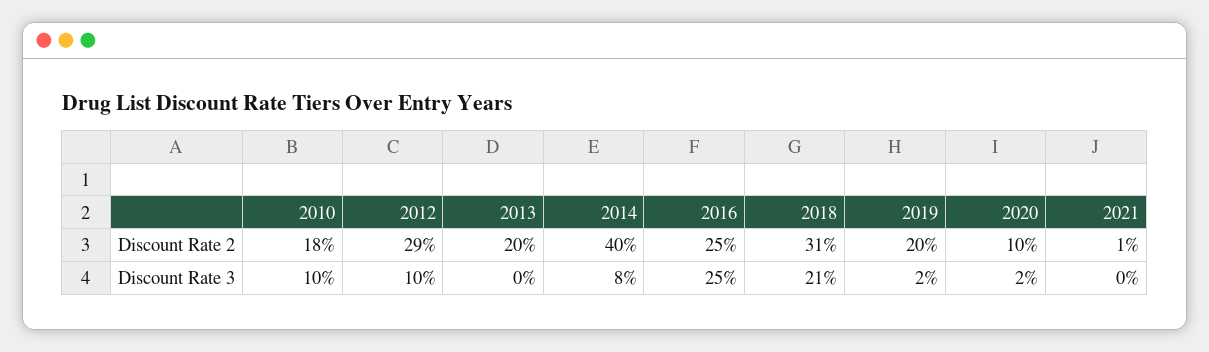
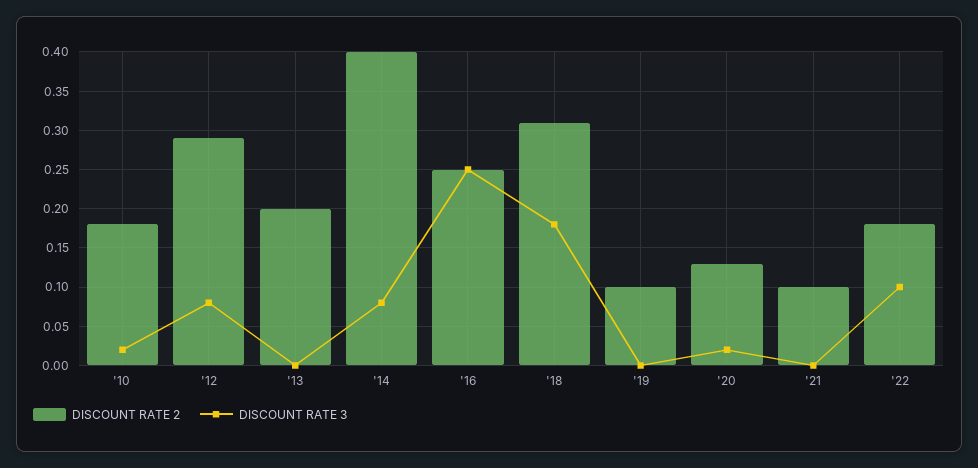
Discount Rate 2, 2019: 0.2 -> 0.1
Discount Rate 2, 2020: 0.1 -> 0.13
Discount Rate 2, 2021: 0.01 -> 0.1
Discount Rate 3, 2010: 0.1 -> 0.02
Discount Rate 3, 2012: 0.1 -> 0.08
Discount Rate 3, 2018: 0.21 -> 0.18
Discount Rate 3, 2019: 0.02 -> 0
Discount Rate 2, '22: none -> 0.18
Discount Rate 3, '22: none -> 0.1

